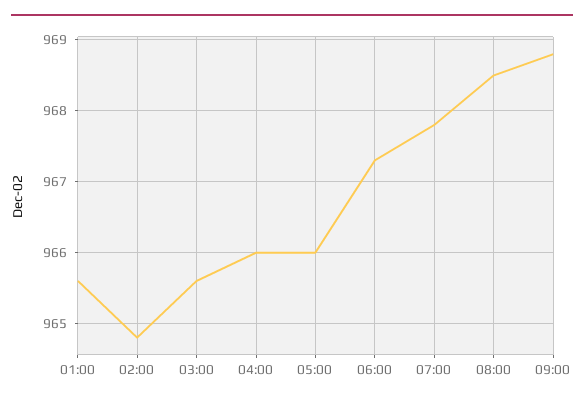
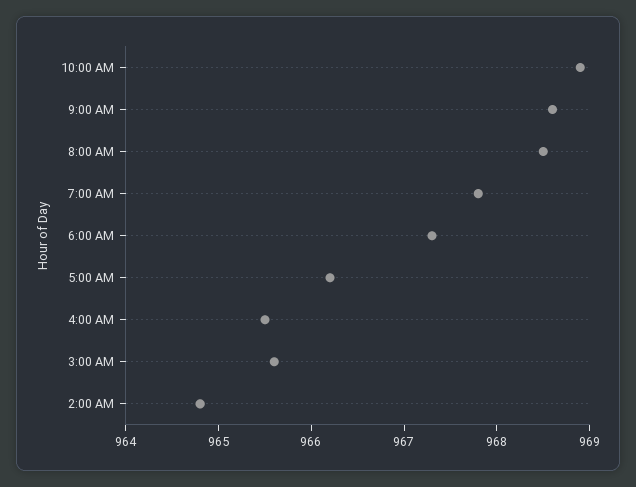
01:00: 965.6 -> none
04:00: 966 -> 965.5
05:00: 966 -> 966.2
09:00: 968.8 -> 968.6
10:00 AM: none -> 968.9

